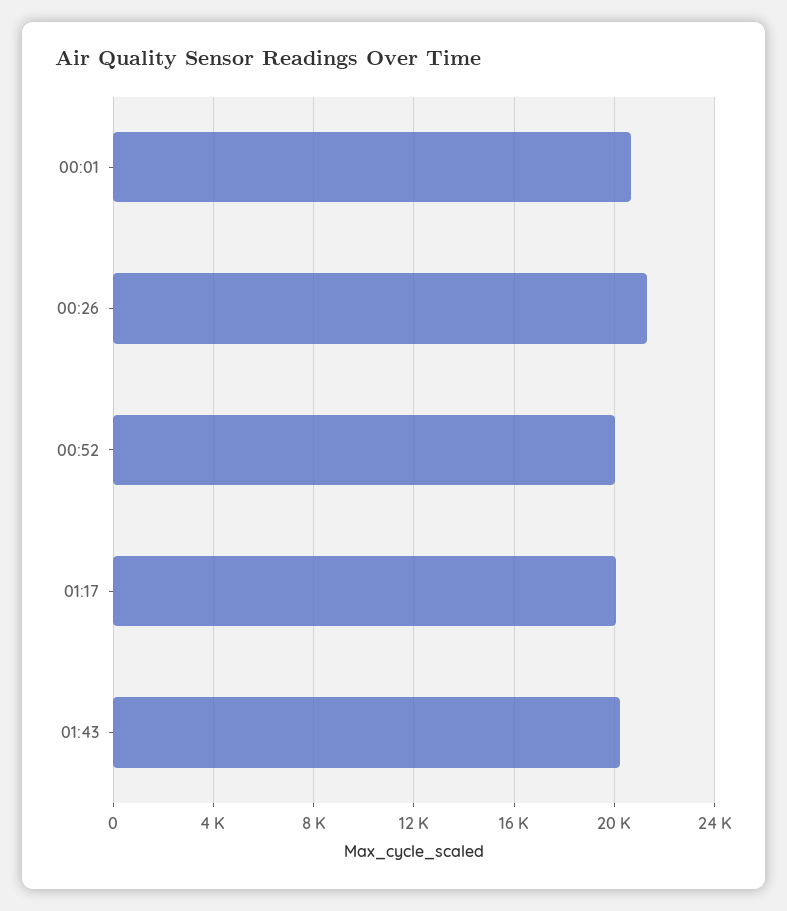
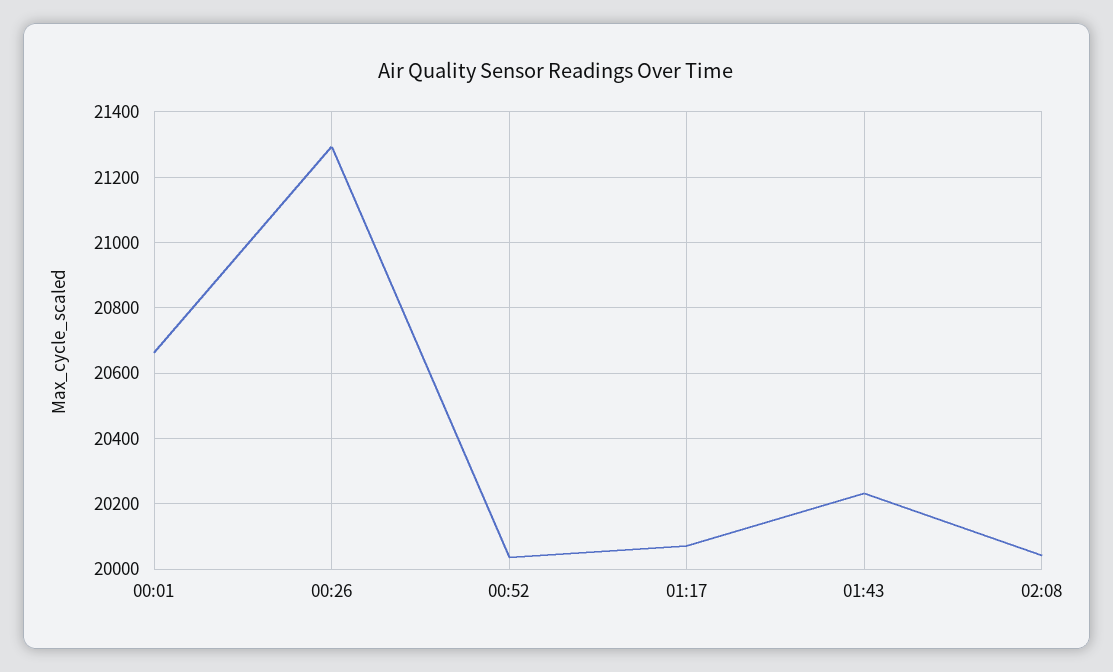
02:08: none -> 20040

